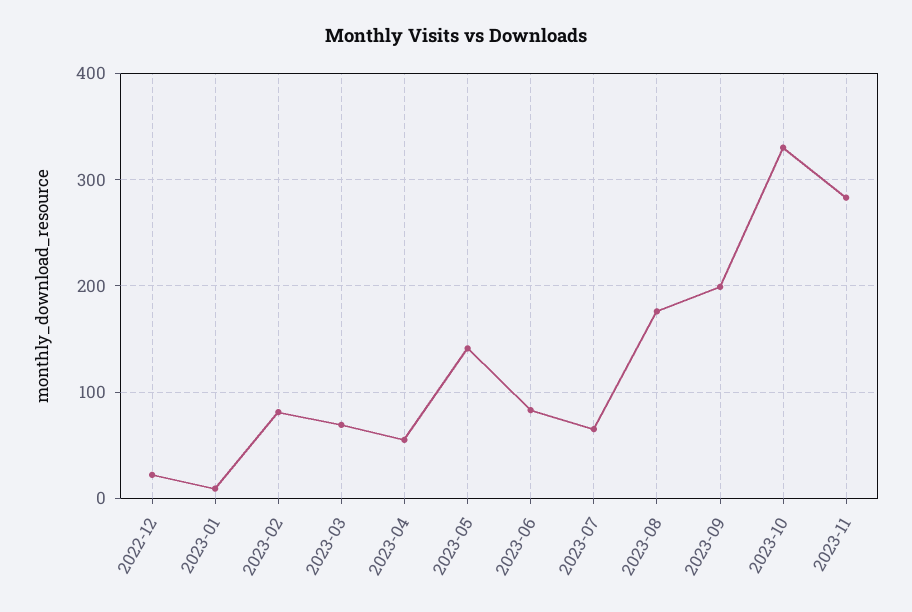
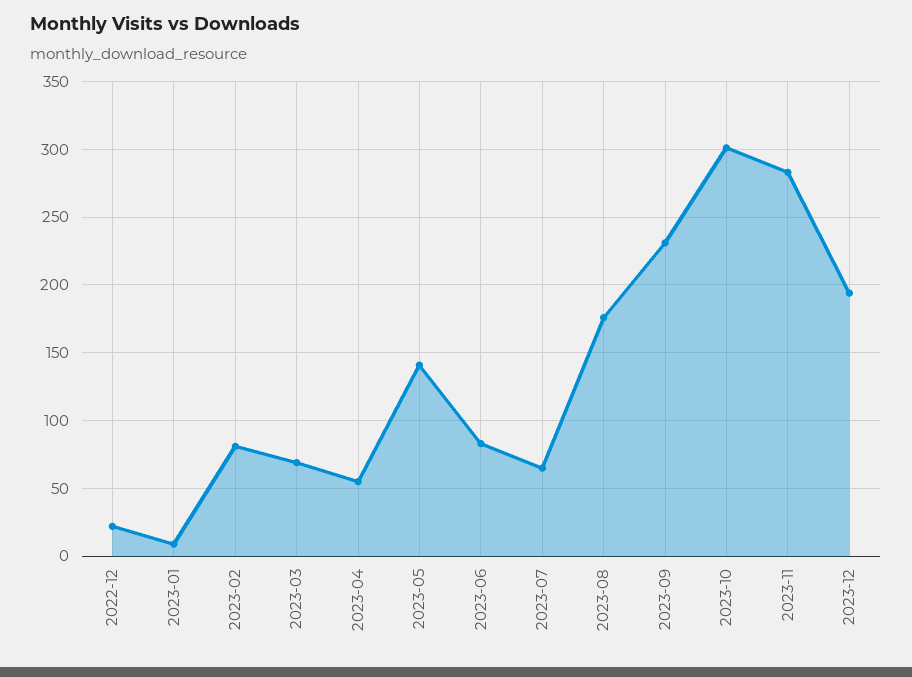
2023-09: 200 -> 230
2023-10: 330 -> 300
2023-12: none -> 195

